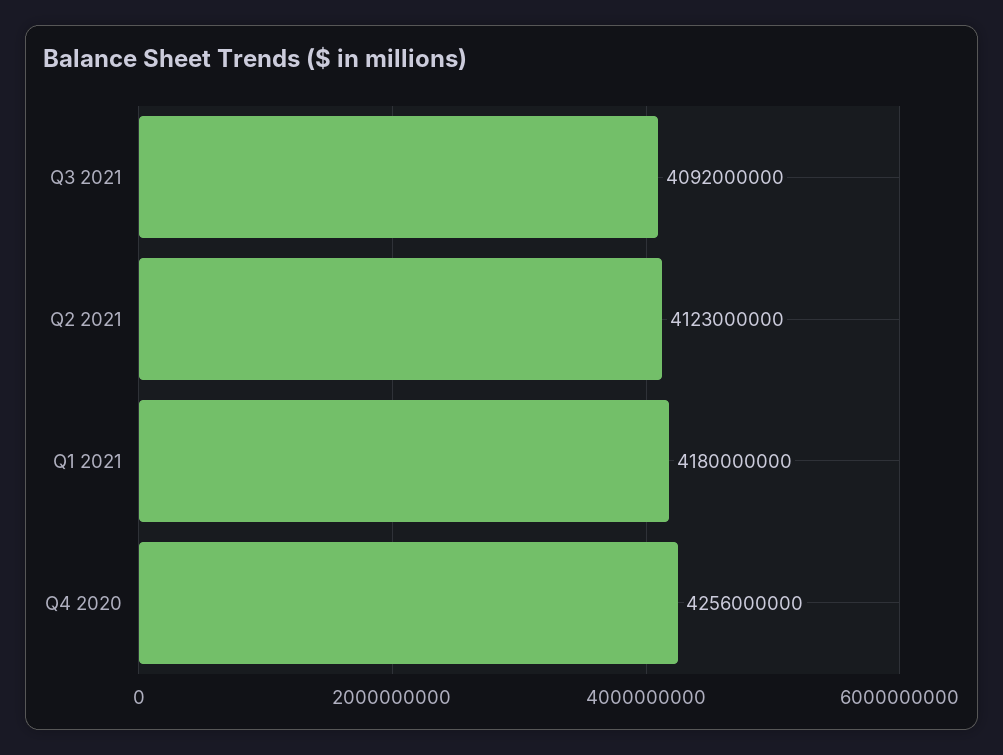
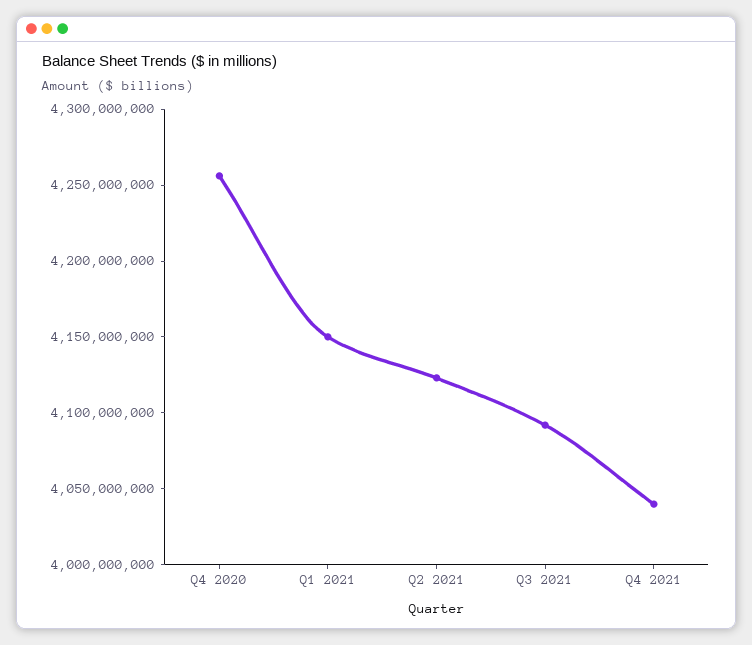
Q1 2021: 4180000000 -> 4150000000
Q4 2021: none -> 4040000000

